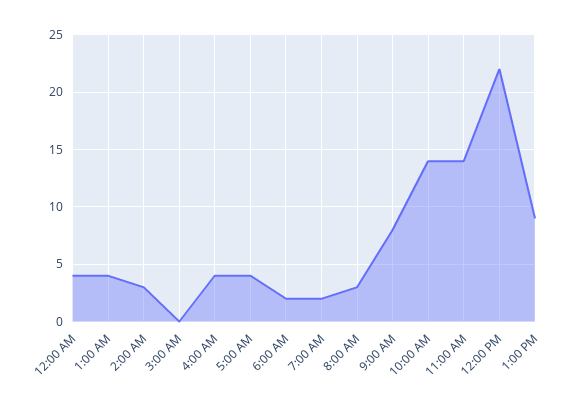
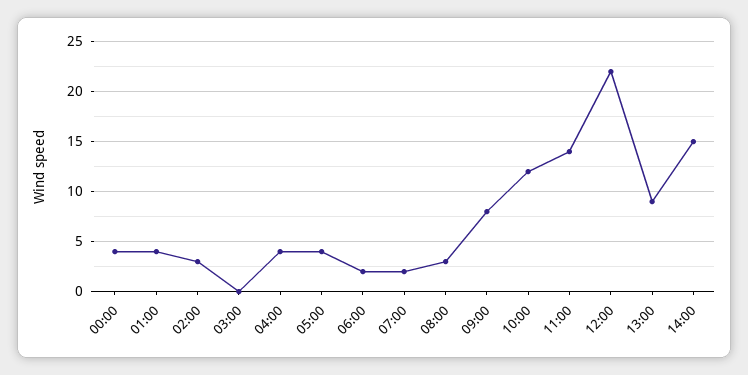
10:00 AM: 14 -> 12
14:00: none -> 15

